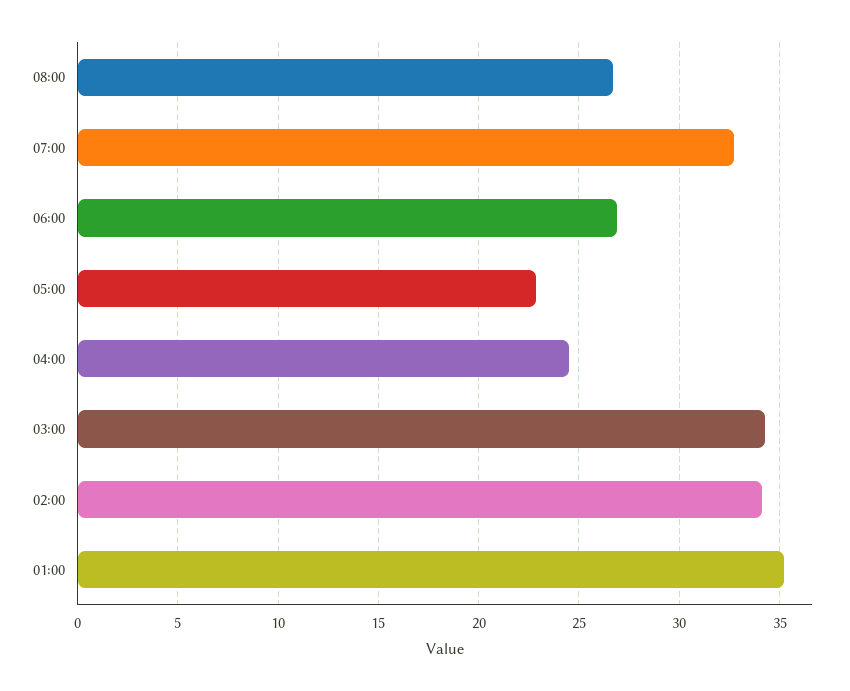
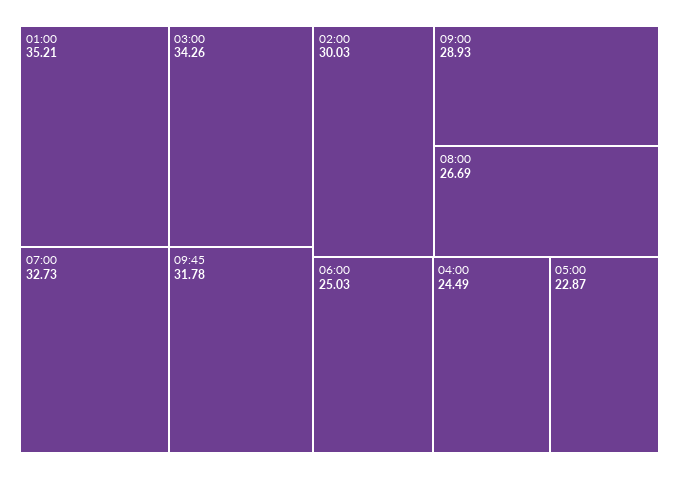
06:00: 27 -> 25.03
02:00: 34 -> 30.03
09:45: none -> 31.78
09:00: none -> 28.93

